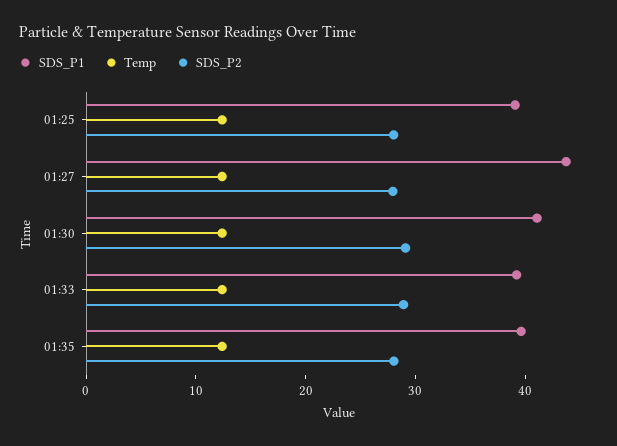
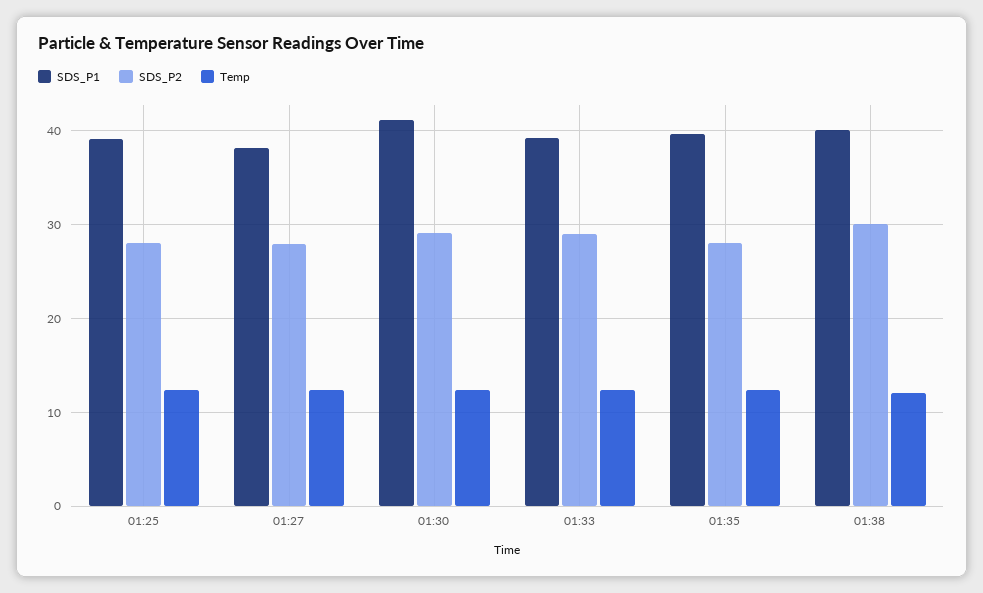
SDS_P1, 01:27: 44 -> 38
SDS_P1, 01:38: none -> 40
SDS_P2, 01:38: none -> 30
Temp, 01:38: none -> 12

